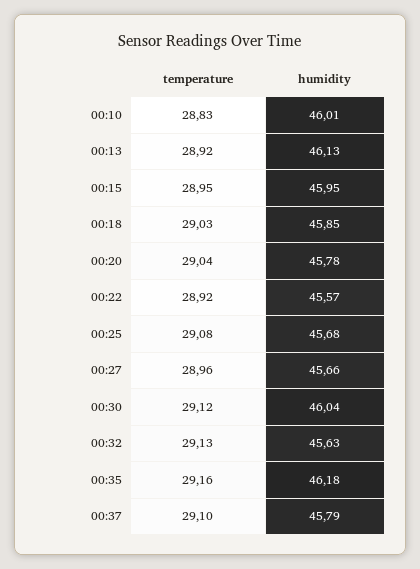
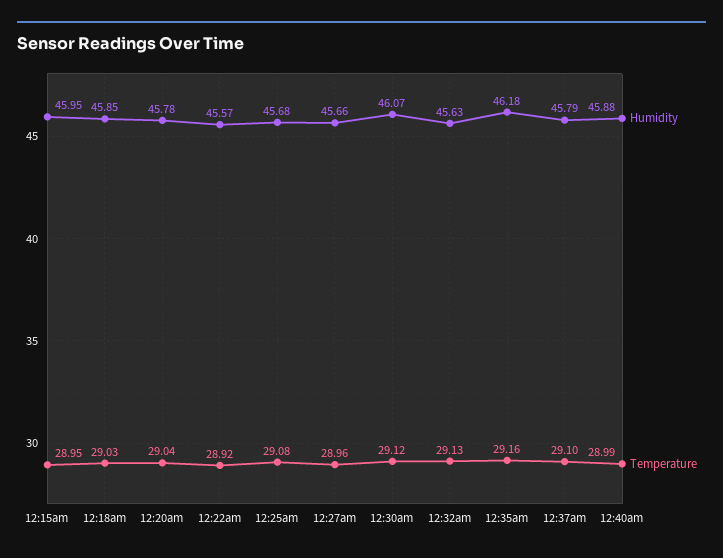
temperature, 00:10: 28.83 -> none
humidity, 00:10: 46.01 -> none
temperature, 00:13: 28.92 -> none
humidity, 00:13: 46.13 -> none
humidity, 00:30: 46.04 -> 46.07
humidity, 12:40am: none -> 45.88
temperature, 12:40am: none -> 28.99

